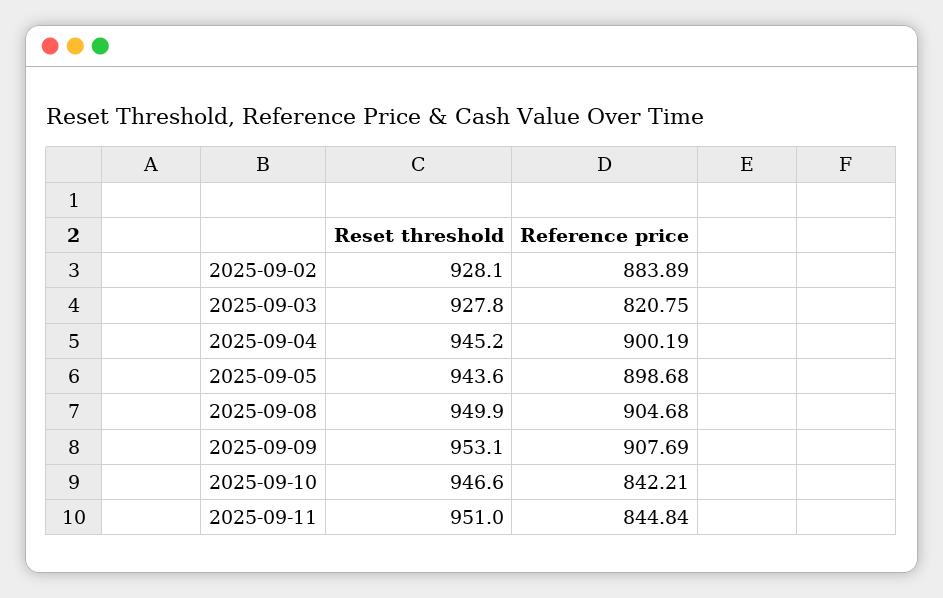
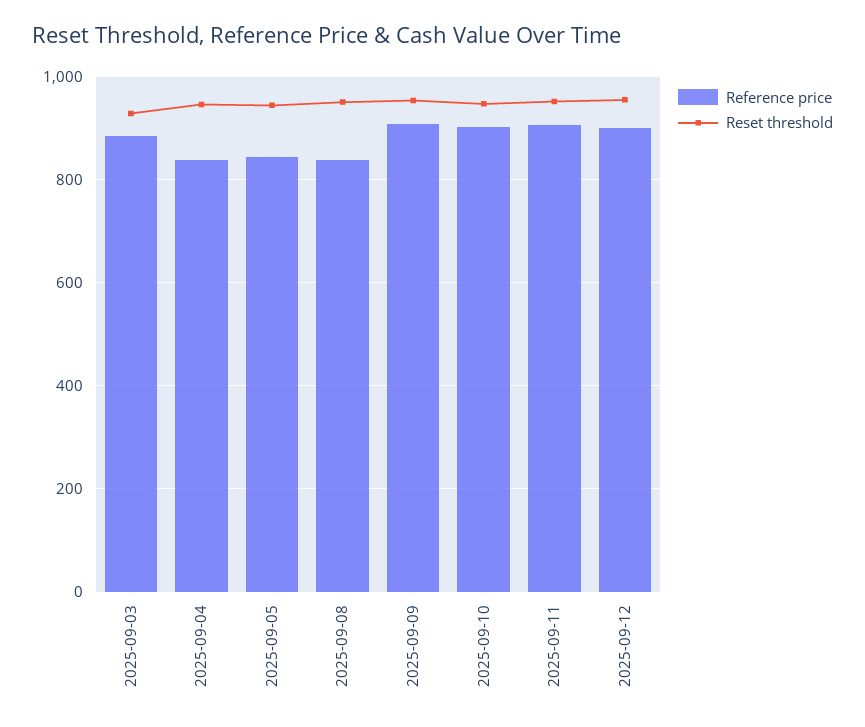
Reset threshold, 2025-09-02: 928.1 -> none
Reference price, 2025-09-02: 883.89 -> none
Reference price, 2025-09-03: 820.75 -> 880
Reference price, 2025-09-04: 900.19 -> 840
Reference price, 2025-09-05: 898.68 -> 840
Reference price, 2025-09-08: 904.68 -> 840
Reference price, 2025-09-10: 842.21 -> 900
Reference price, 2025-09-11: 844.84 -> 900
Reference price, 2025-09-12: none -> 900
Reset threshold, 2025-09-12: none -> 960

